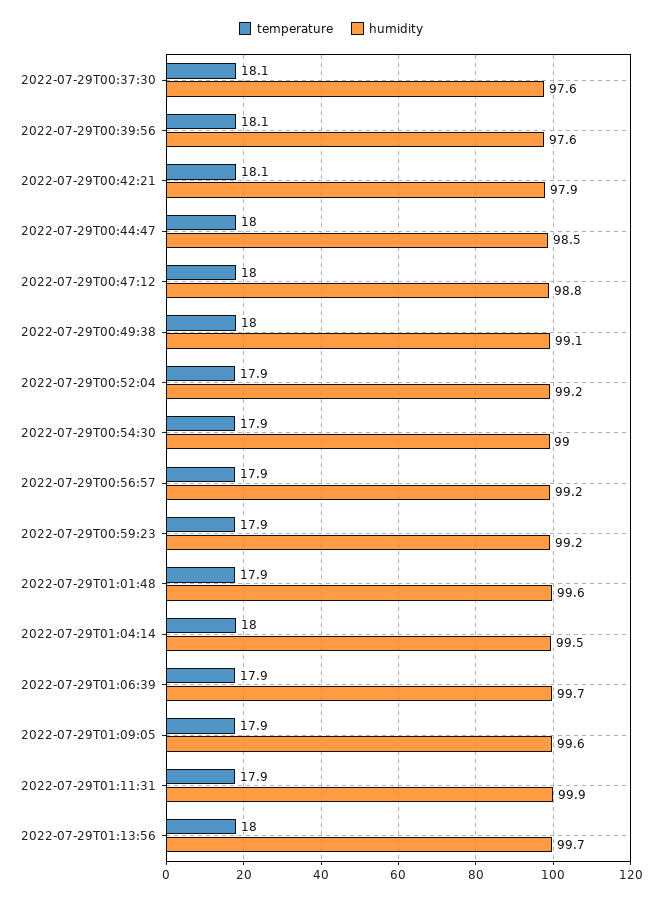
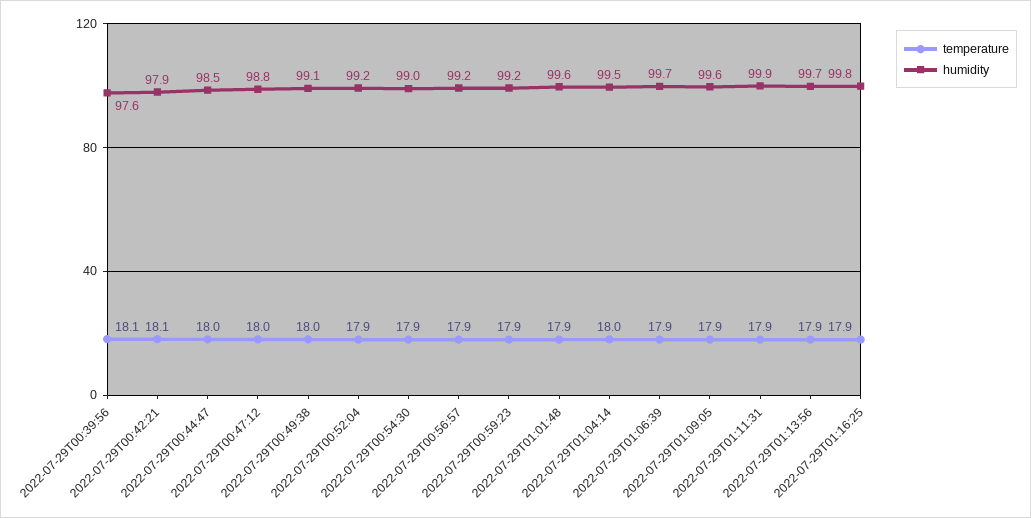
temperature, 2022-07-29T00:37:30: 18.1 -> none
humidity, 2022-07-29T00:37:30: 97.6 -> none
temperature, 2022-07-29T01:13:56: 18 -> 17.9
temperature, 2022-07-29T01:16:25: none -> 17.9
humidity, 2022-07-29T01:16:25: none -> 99.8

